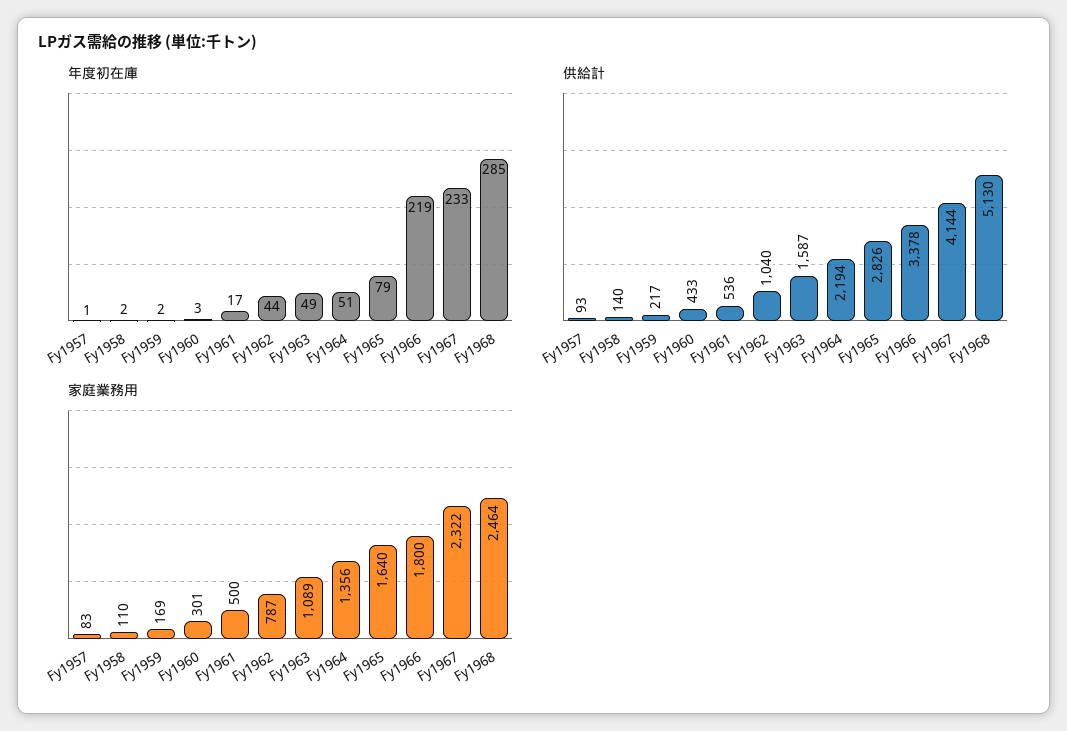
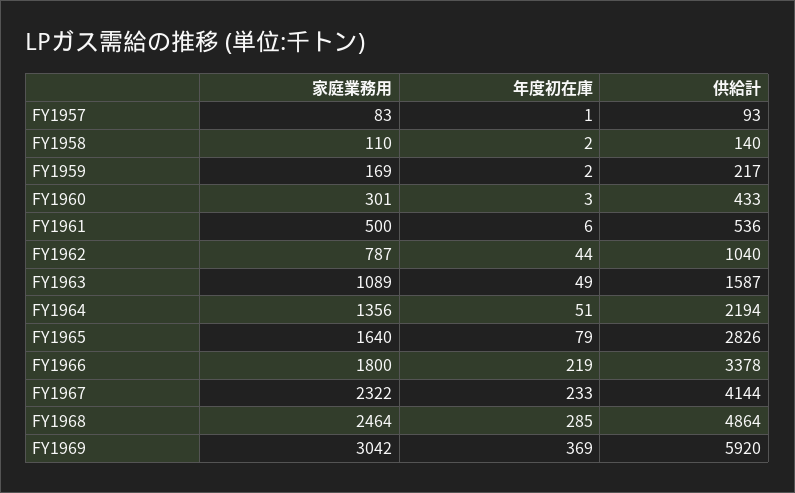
年度初在庫, Fy1961: 17 -> 6
供給計, Fy1968: 5130 -> 4864
家庭業務用, FY1969: none -> 3042
年度初在庫, FY1969: none -> 369
供給計, FY1969: none -> 5920

